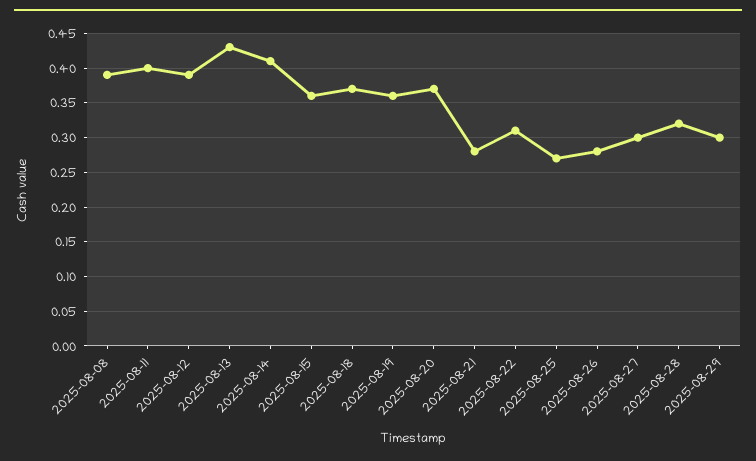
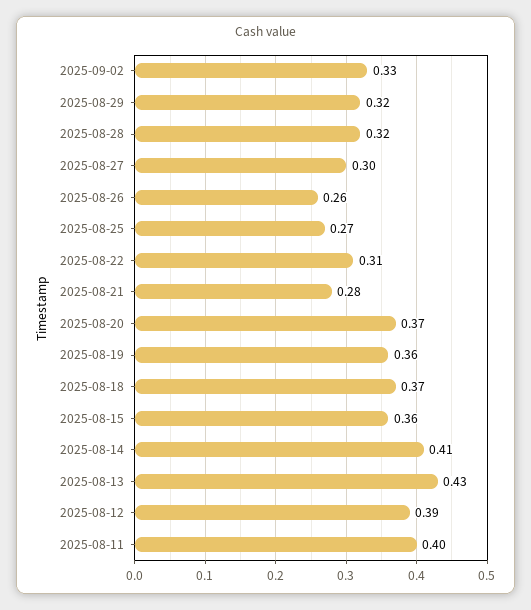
2025-08-08: 0.39 -> none
2025-08-26: 0.28 -> 0.26
2025-08-29: 0.3 -> 0.32
2025-09-02: none -> 0.33

